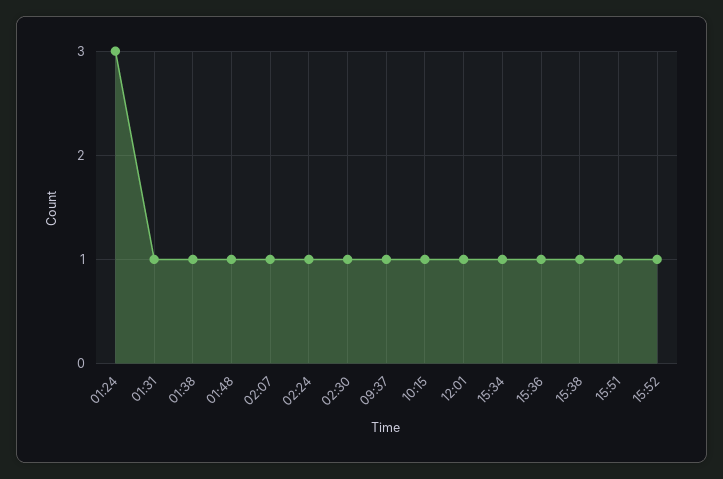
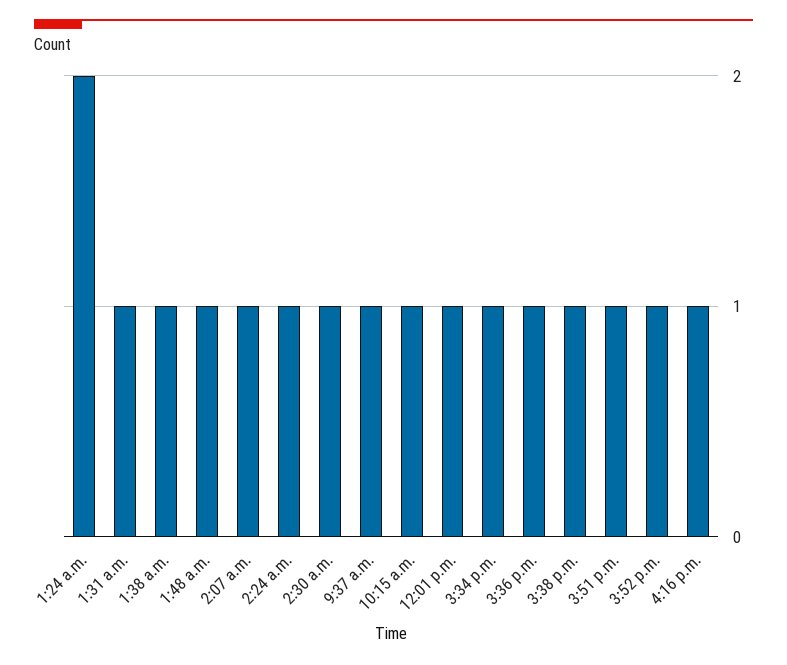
01:24: 3 -> 2
4:16 p.m.: none -> 1

